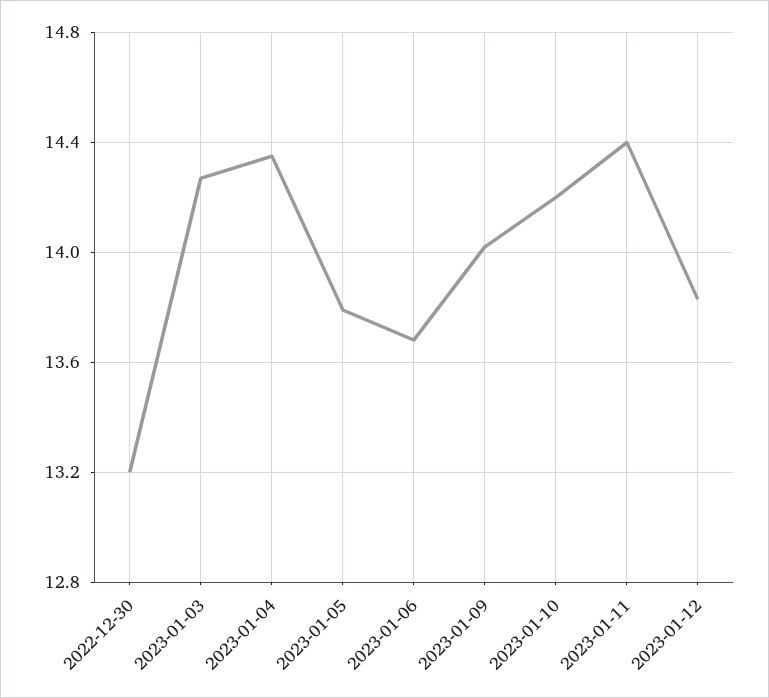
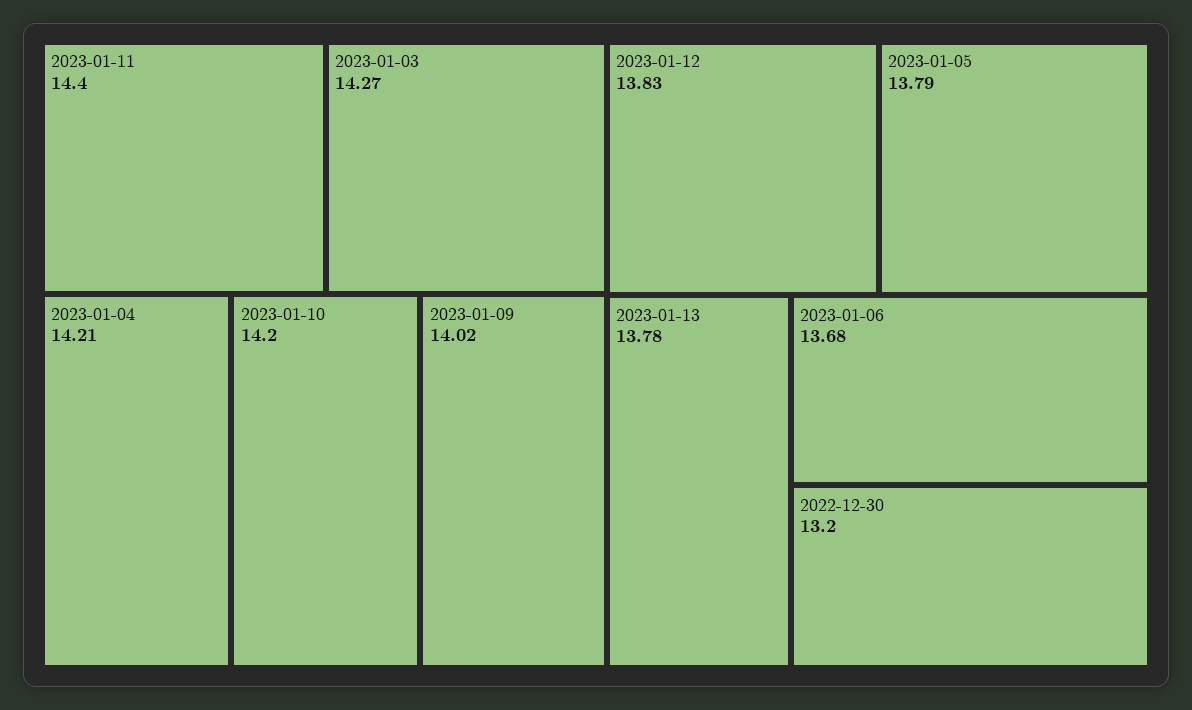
2023-01-04: 14.35 -> 14.21
2023-01-13: none -> 13.78

